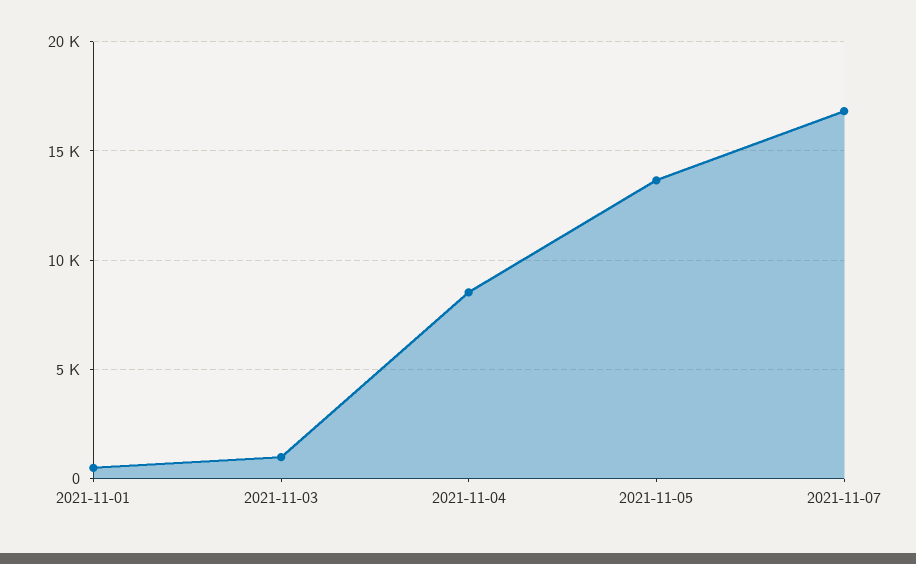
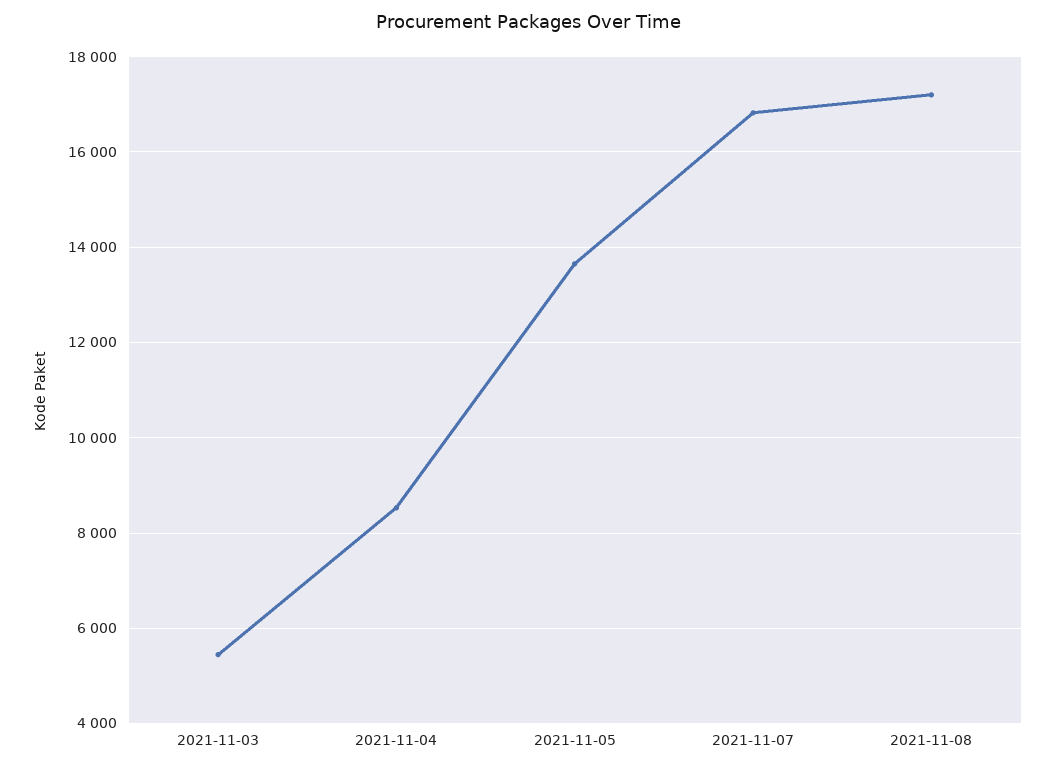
2021-11-01: 500 -> none
2021-11-03: 1000 -> 5400
2021-11-08: none -> 17200

